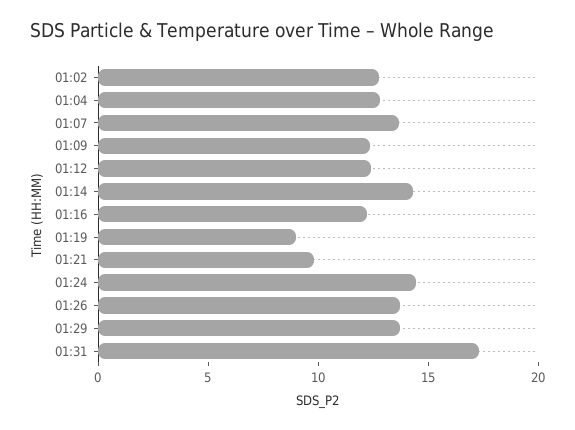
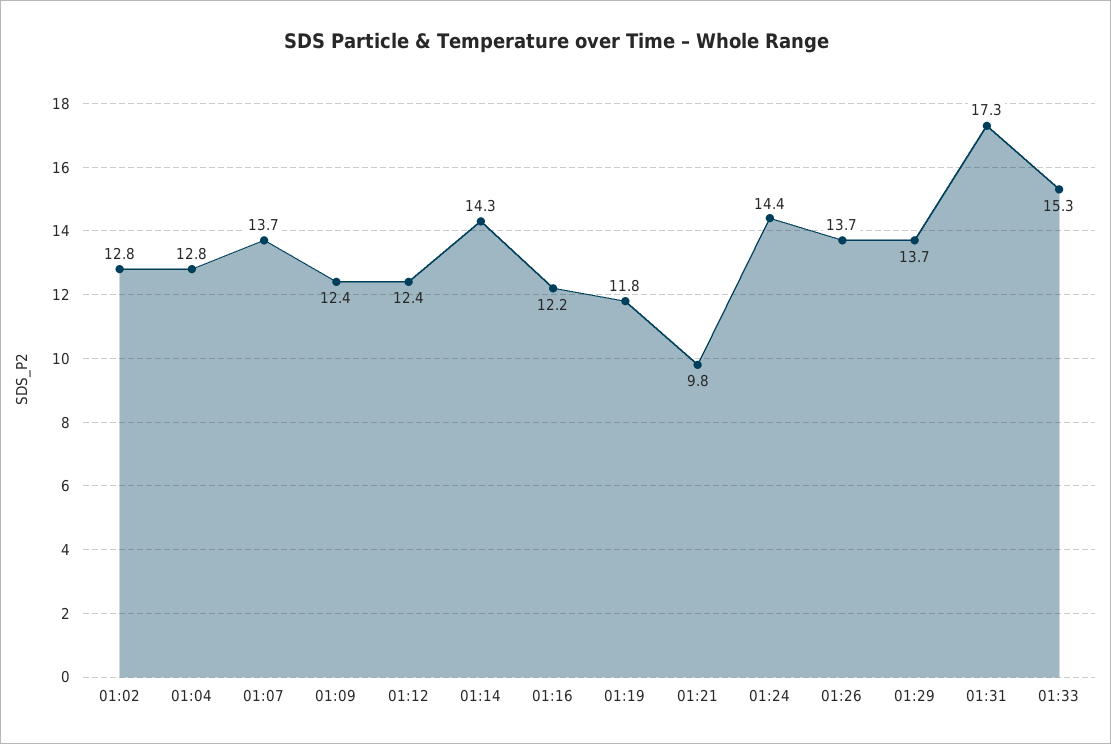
01:19: 9 -> 11.8
01:33: none -> 15.3

